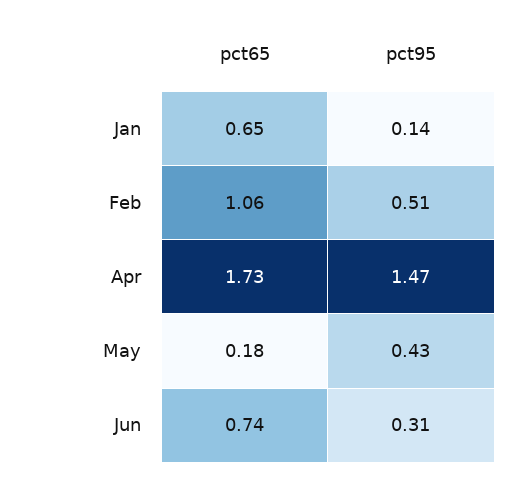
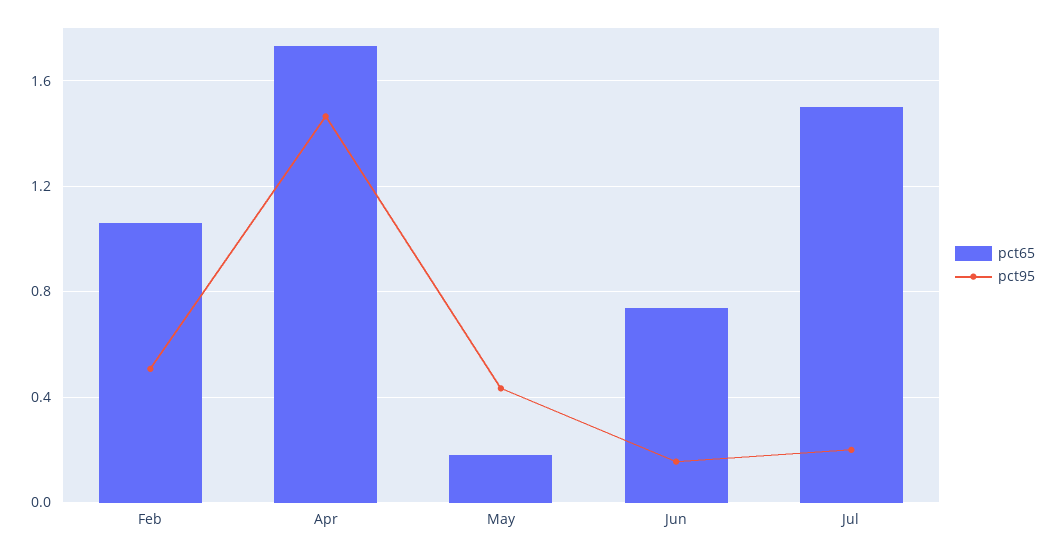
pct65, Jan: 0.65 -> none
pct95, Jan: 0.14 -> none
pct95, Jun: 0.31 -> 0.15
pct65, Jul: none -> 1.5
pct95, Jul: none -> 0.2

